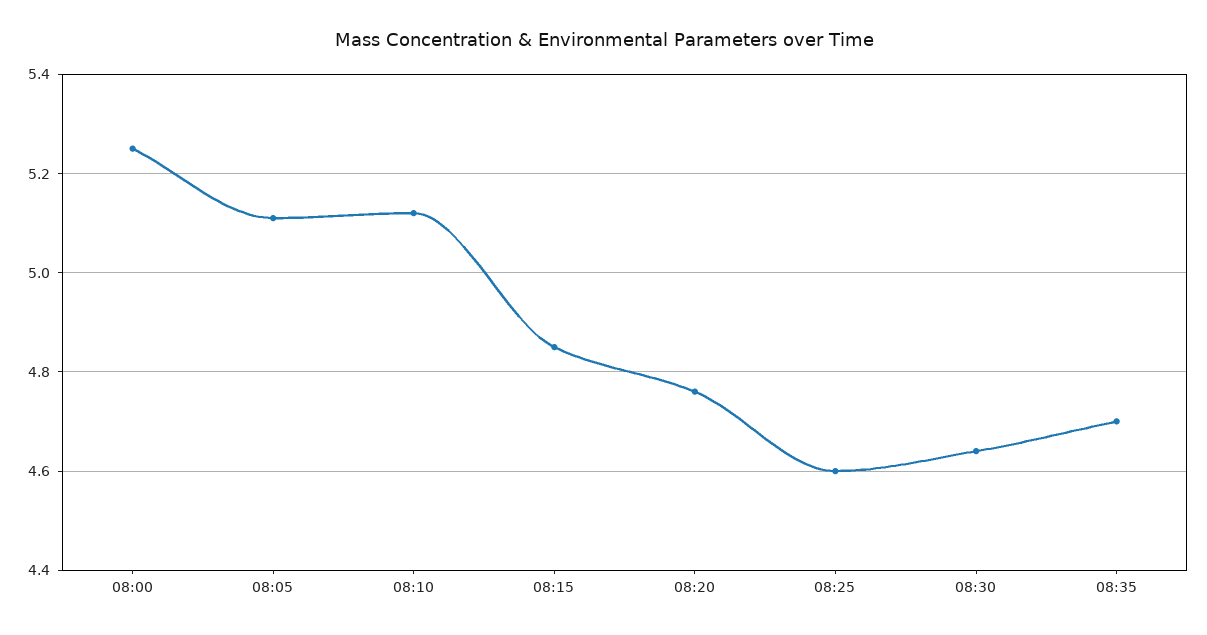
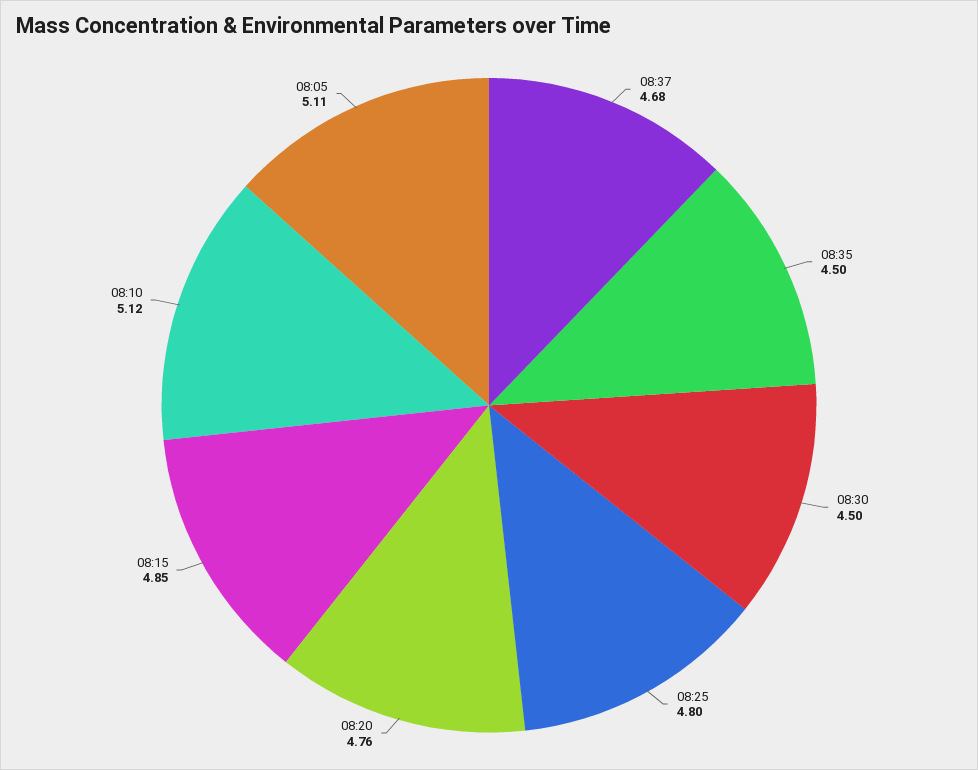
08:00: 5.25 -> none
08:25: 4.6 -> 4.8
08:30: 4.65 -> 4.5
08:35: 4.7 -> 4.5
08:37: none -> 4.68

